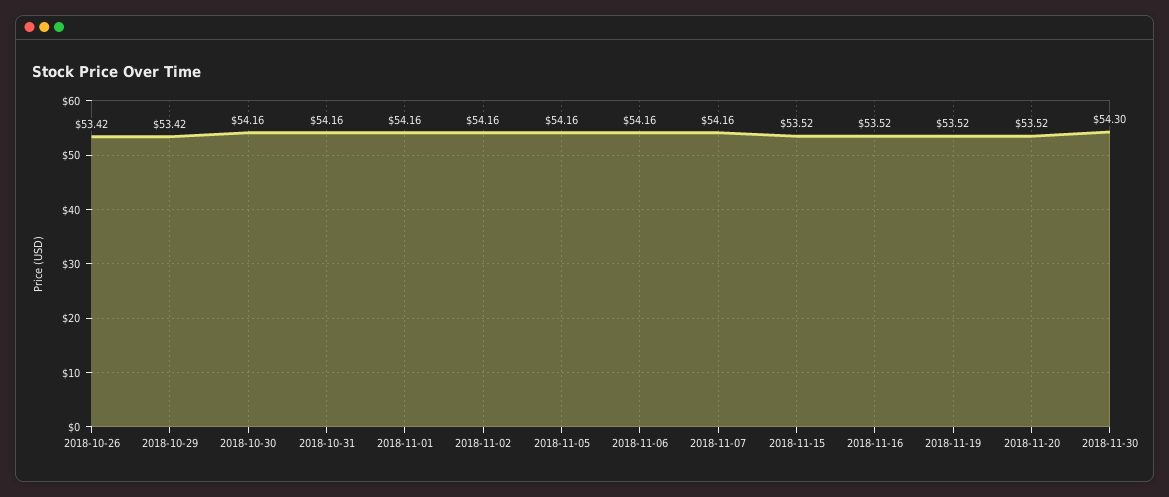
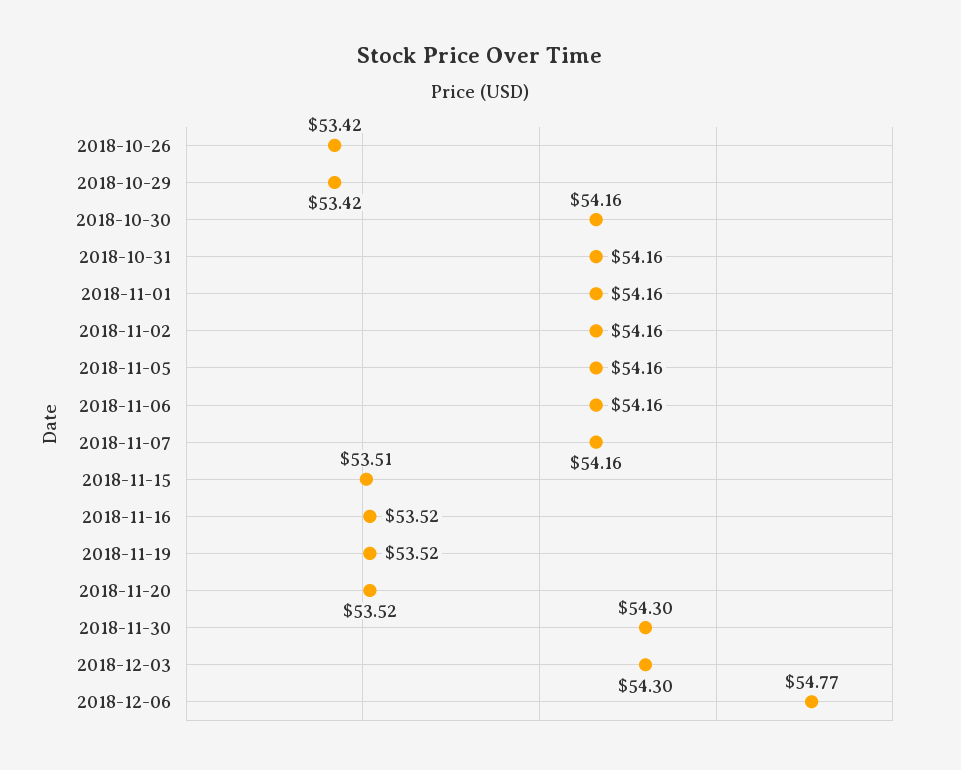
2018-11-15: 53.52 -> 53.51
2018-12-03: none -> 54.3
2018-12-06: none -> 54.77

